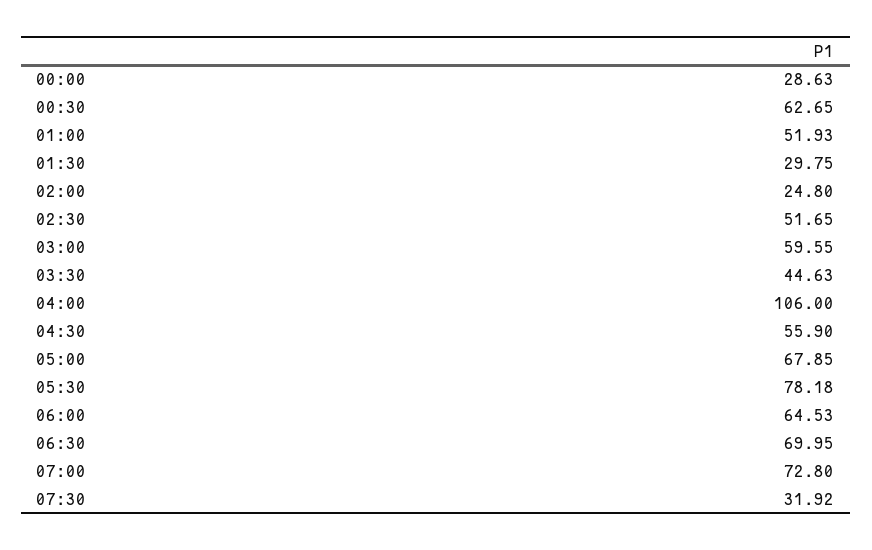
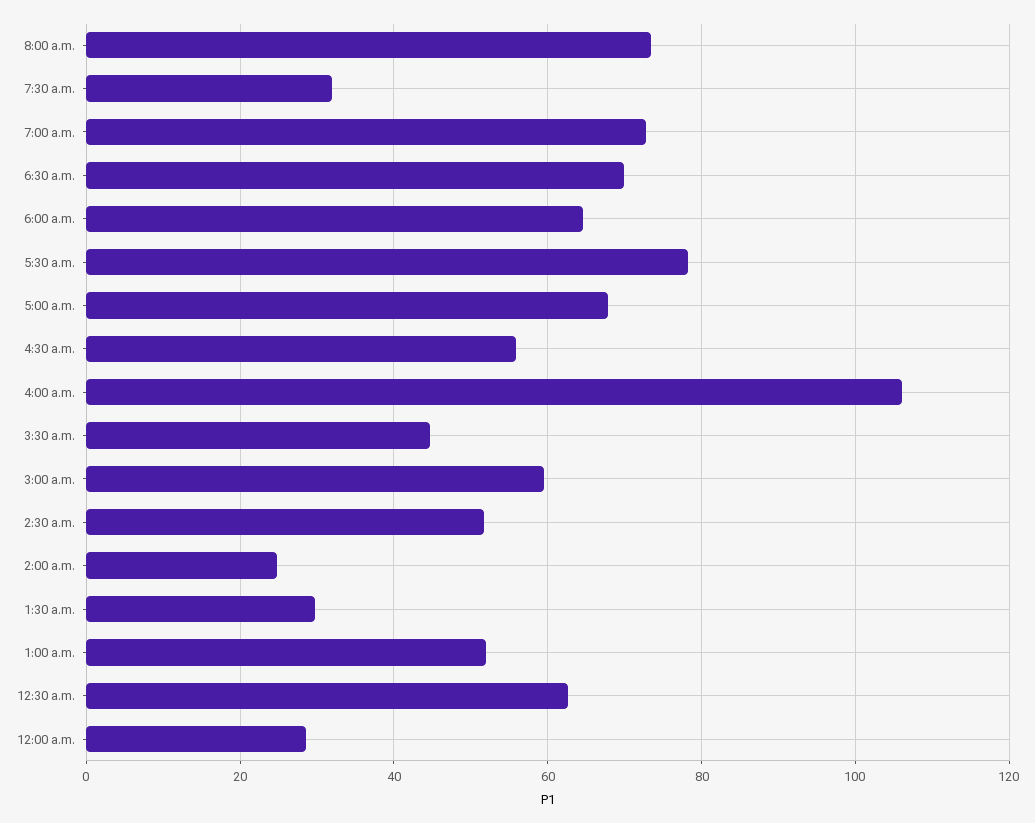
8:00 a.m.: none -> 74

